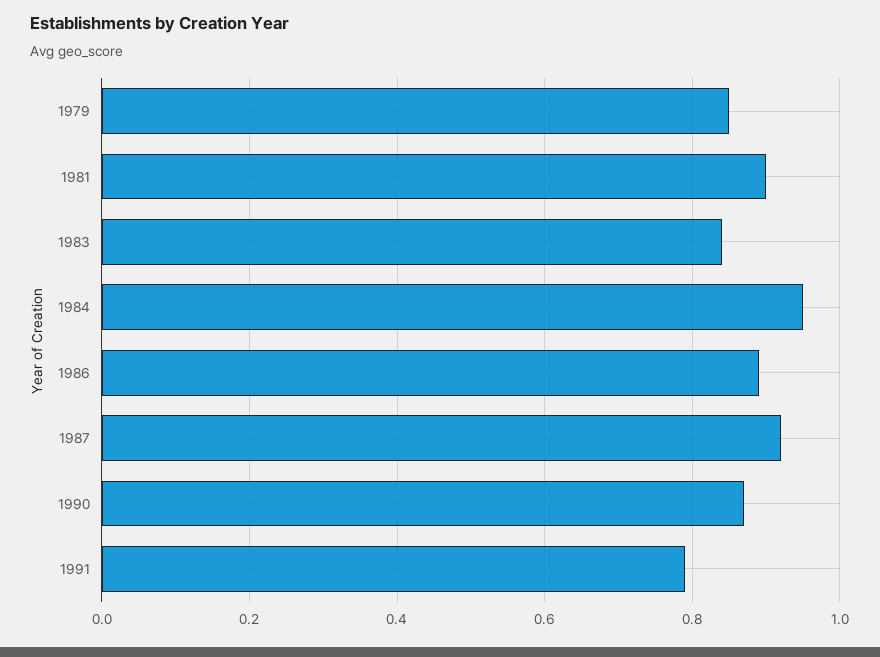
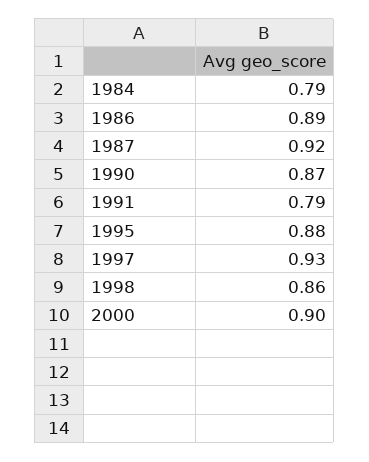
1979: 0.85 -> none
1981: 0.9 -> none
1983: 0.85 -> none
1984: 0.95 -> 0.79
1995: none -> 0.88
1997: none -> 0.93
1998: none -> 0.86
2000: none -> 0.9

